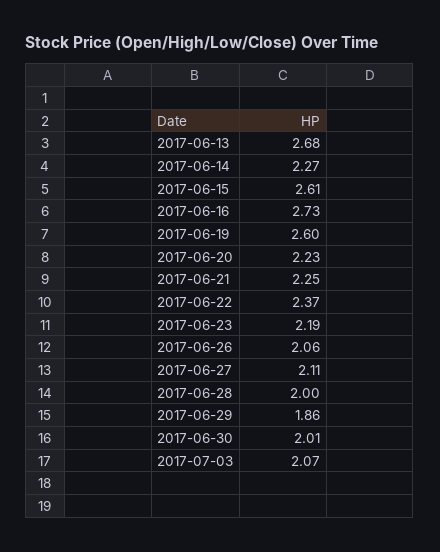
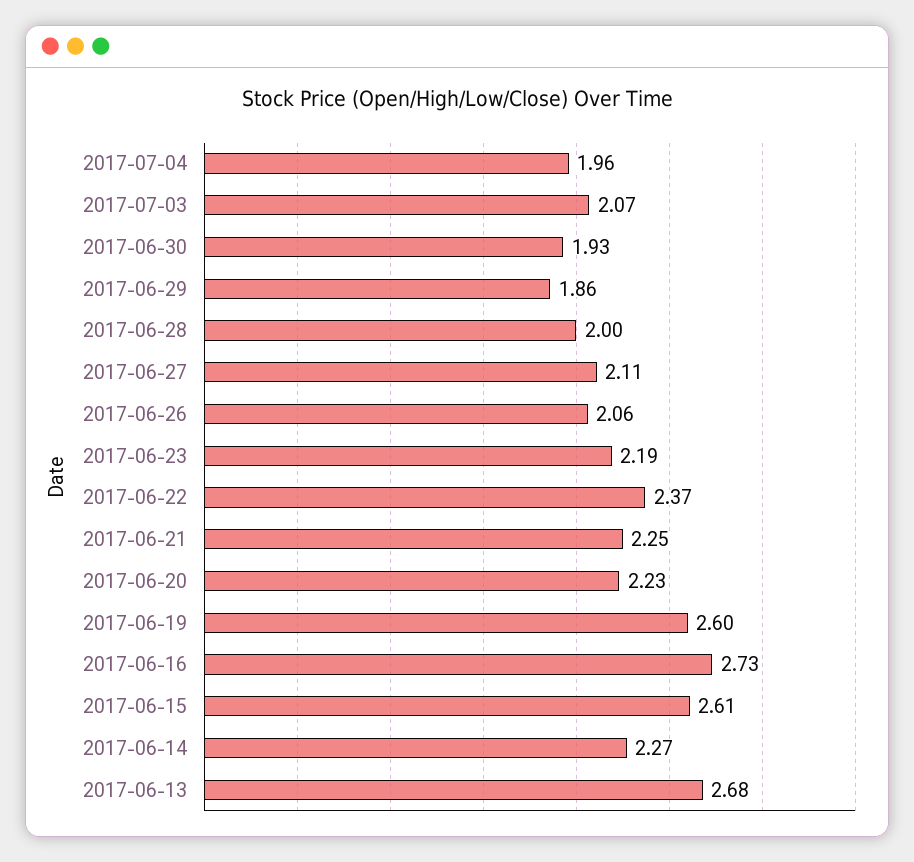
2017-06-30: 2.01 -> 1.93
2017-07-04: none -> 1.96

